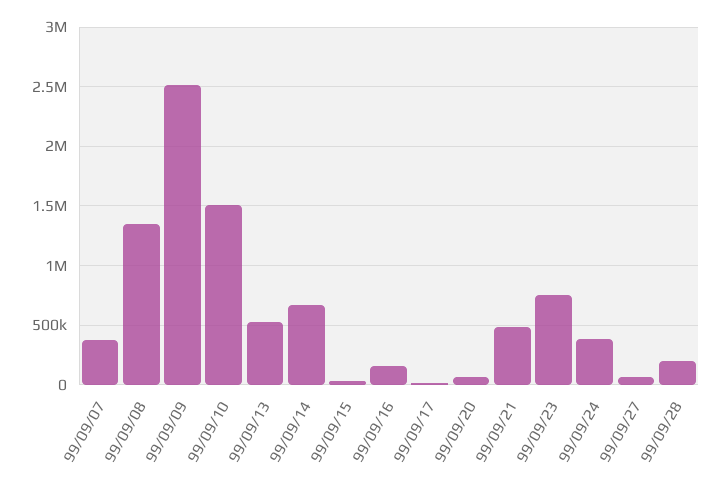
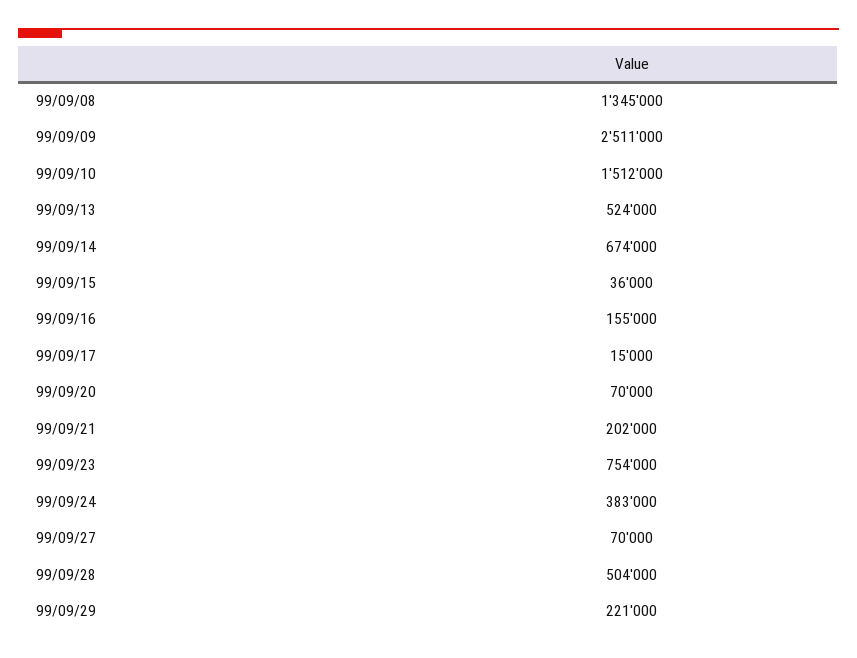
99/09/07: 400000 -> none
99/09/21: 500000 -> 202000
99/09/28: 200000 -> 504000
99/09/29: none -> 221000

